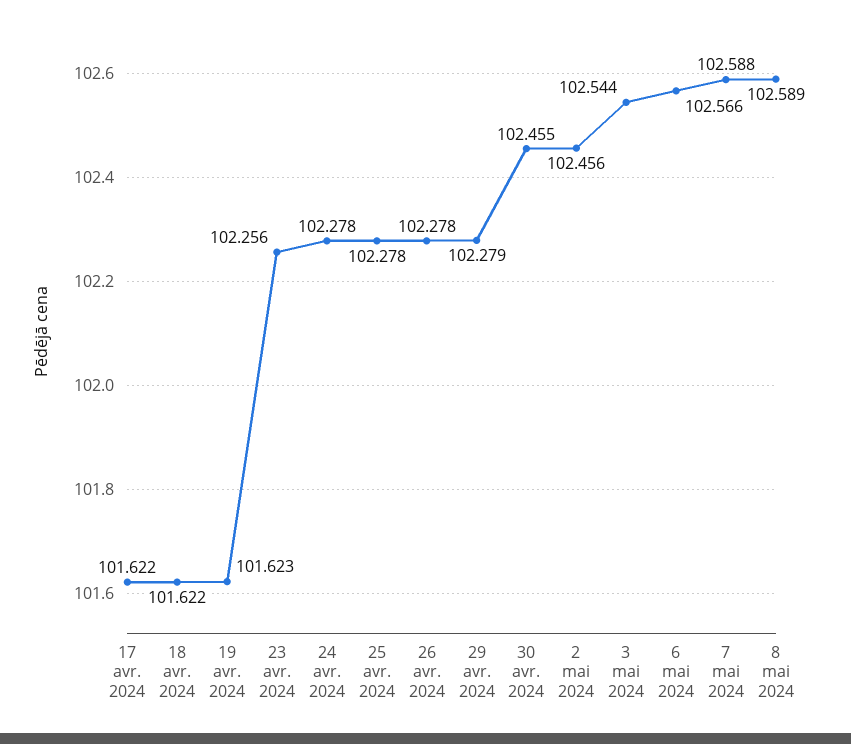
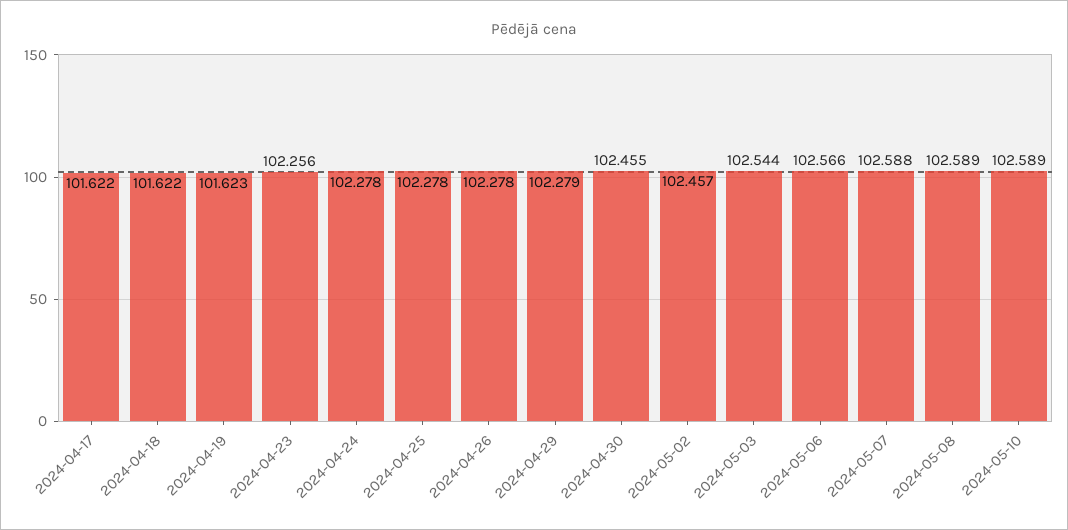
2 mai 2024: 102.456 -> 102.457
2024-05-10: none -> 102.589

